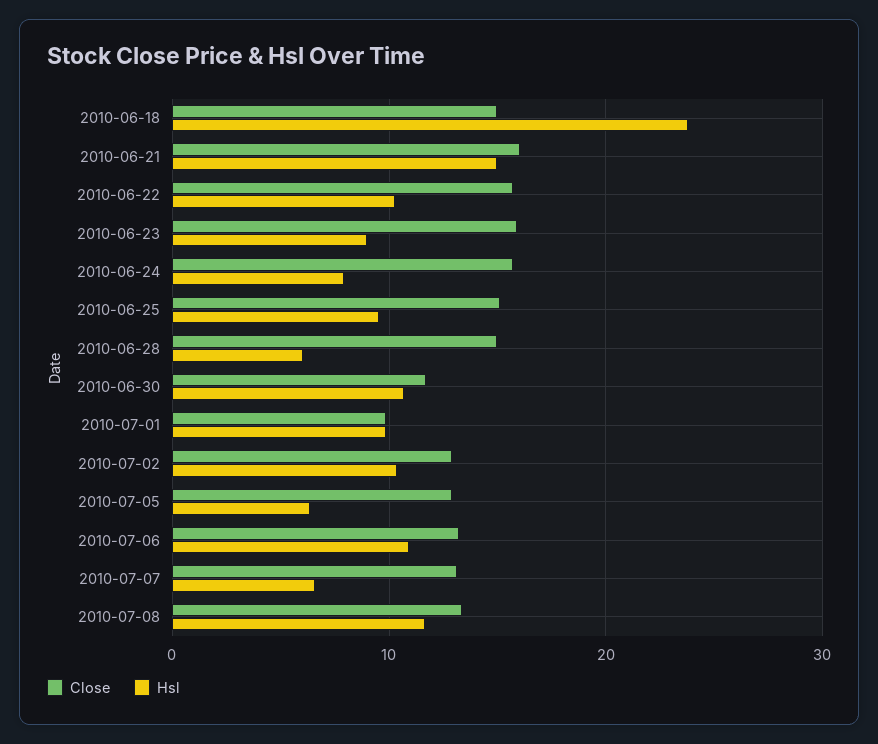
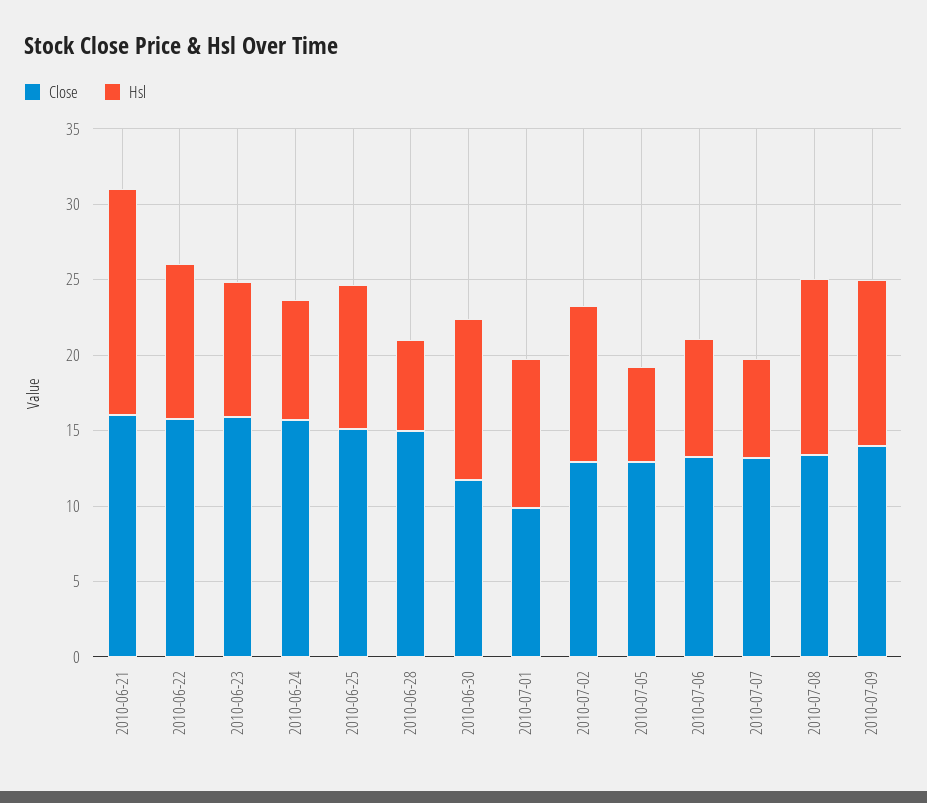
Close, 2010-06-18: 15 -> none
Hsl, 2010-06-18: 24 -> none
Hsl, 2010-07-06: 11 -> 8
Close, 2010-07-09: none -> 14
Hsl, 2010-07-09: none -> 11

